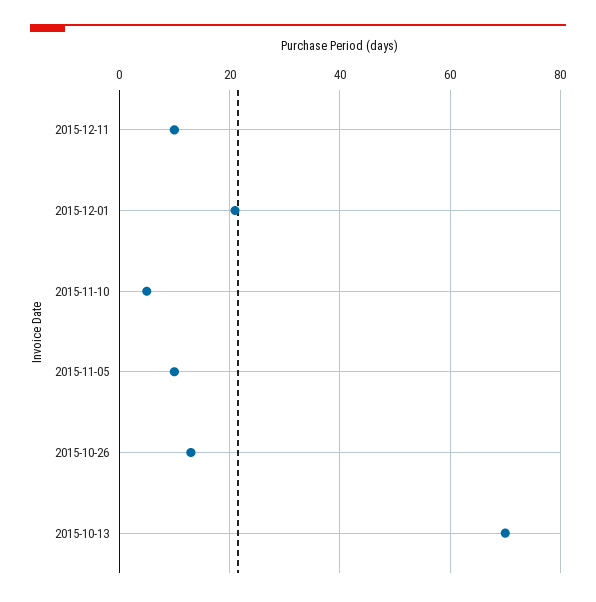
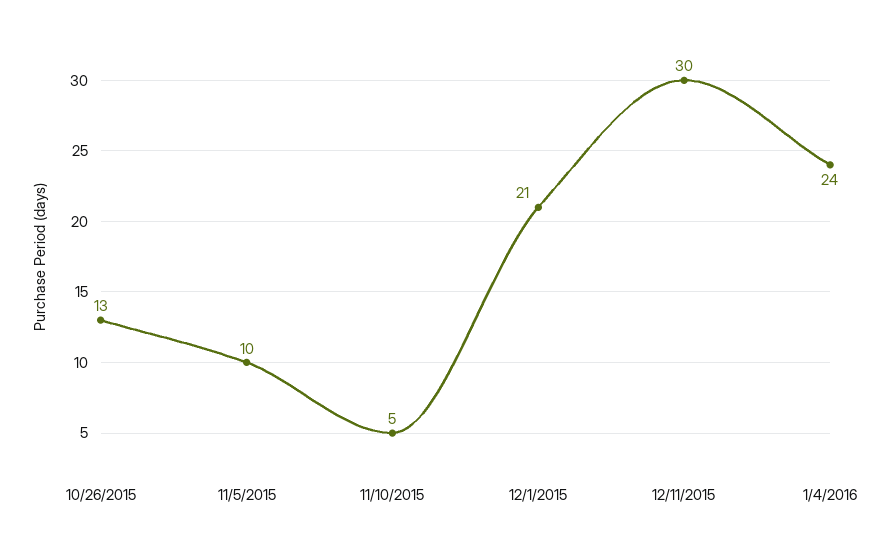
2015-12-11: 10 -> 30
2015-10-13: 70 -> none
1/4/2016: none -> 24

